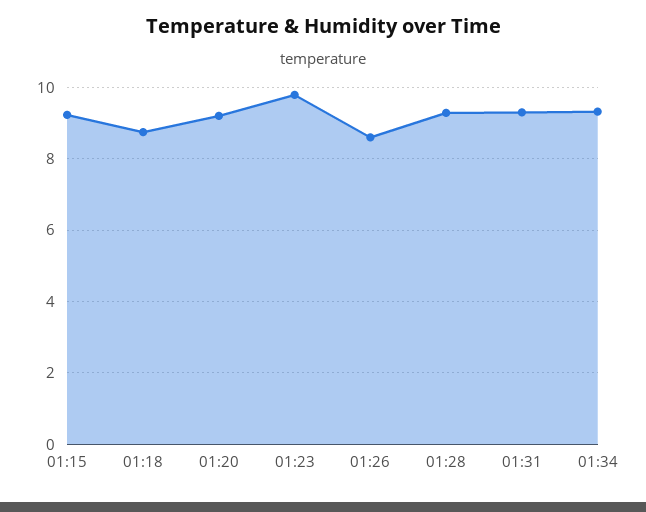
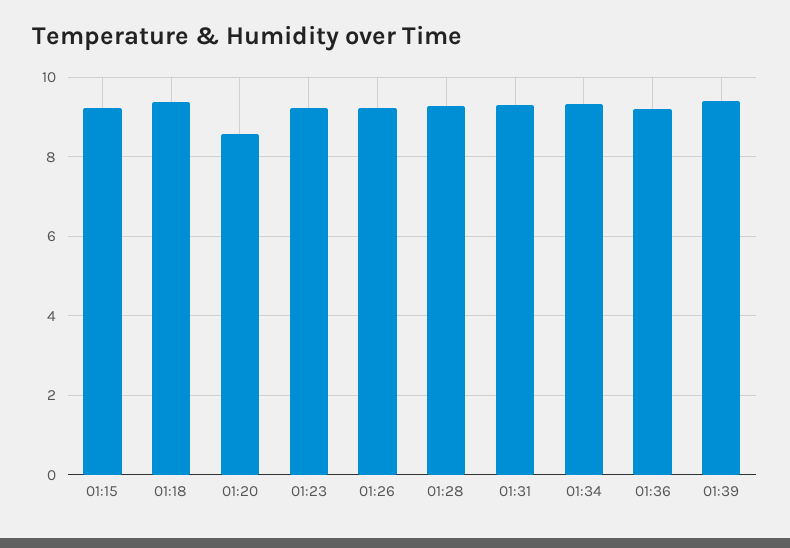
01:18: 8.8 -> 9.4
01:20: 9.2 -> 8.6
01:23: 9.8 -> 9.2
01:26: 8.6 -> 9.2
01:36: none -> 9.2
01:39: none -> 9.4

